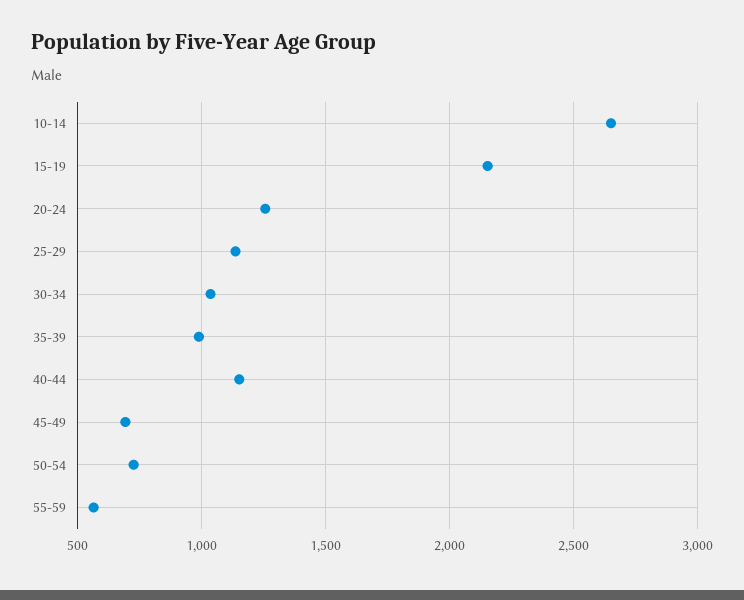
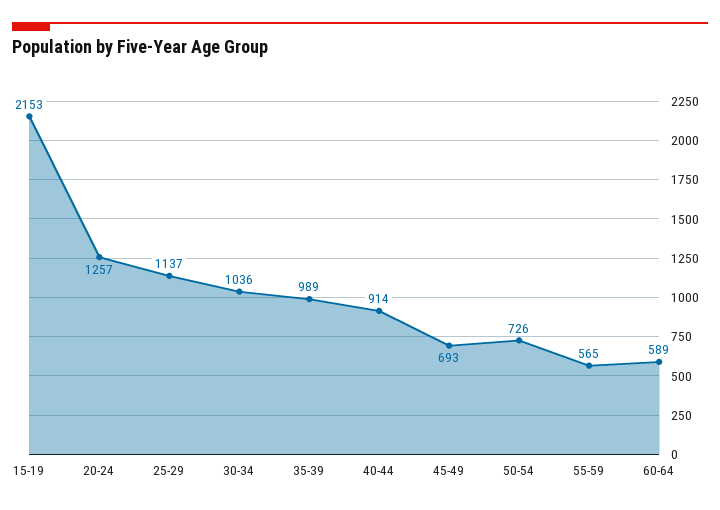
10-14: 2650 -> none
40-44: 1150 -> 914
60-64: none -> 589

